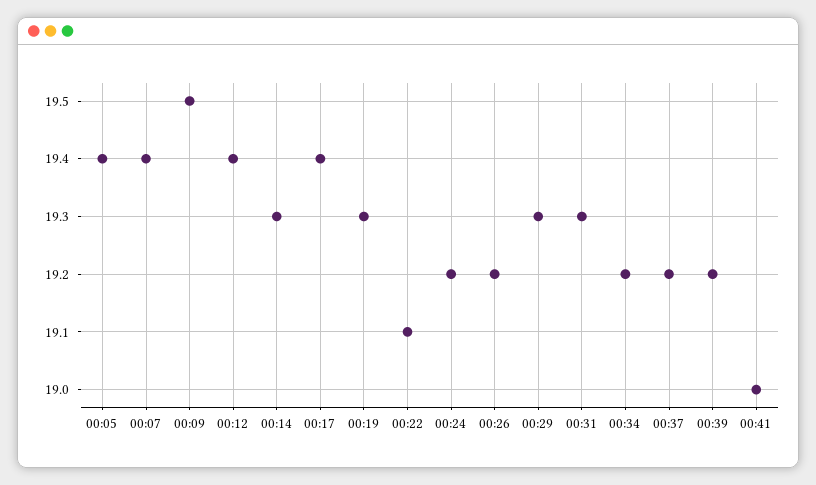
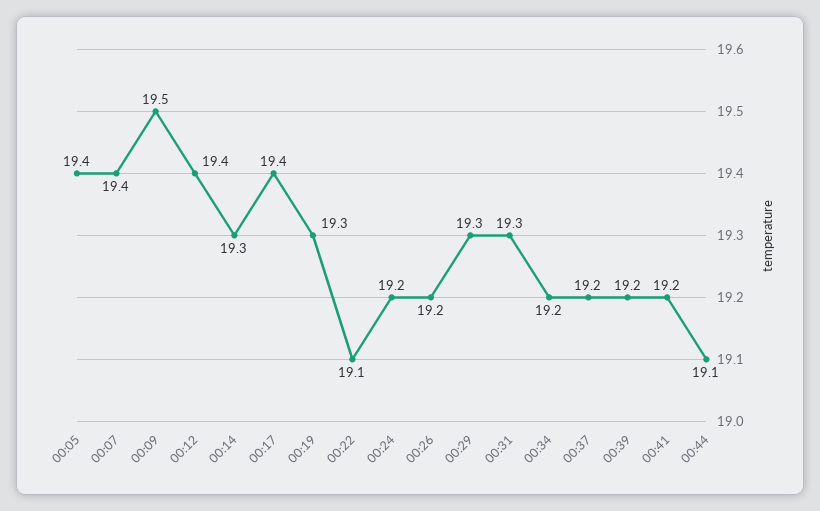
00:41: 19 -> 19.2
00:44: none -> 19.1

